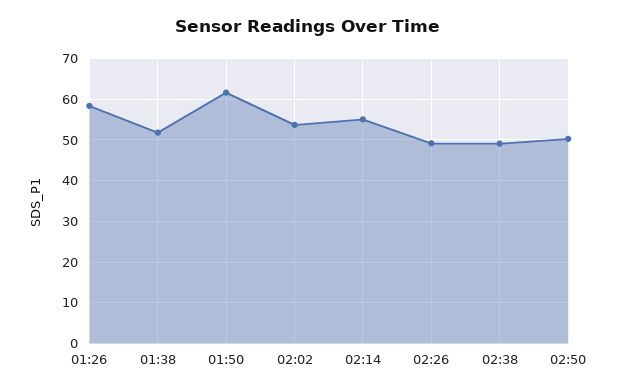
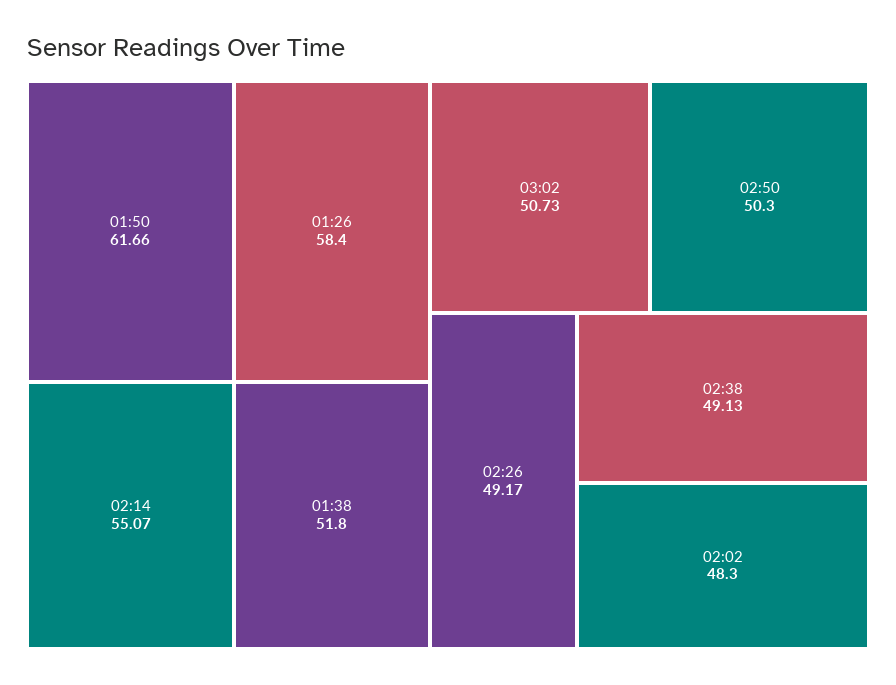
02:02: 54 -> 48.3
03:02: none -> 50.73

